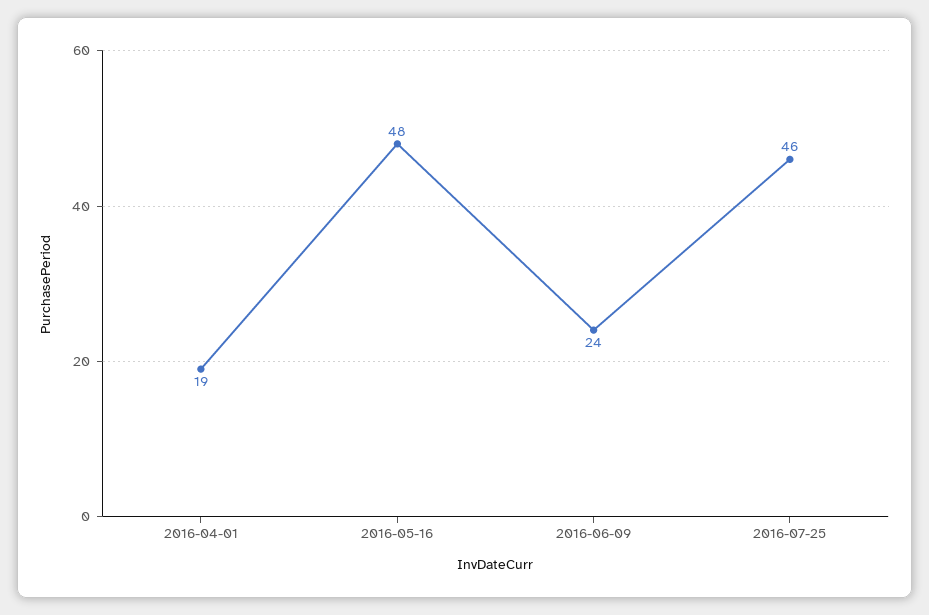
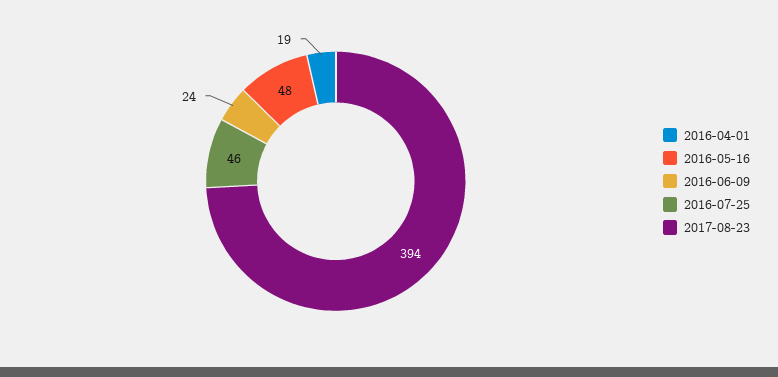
2017-08-23: none -> 394

